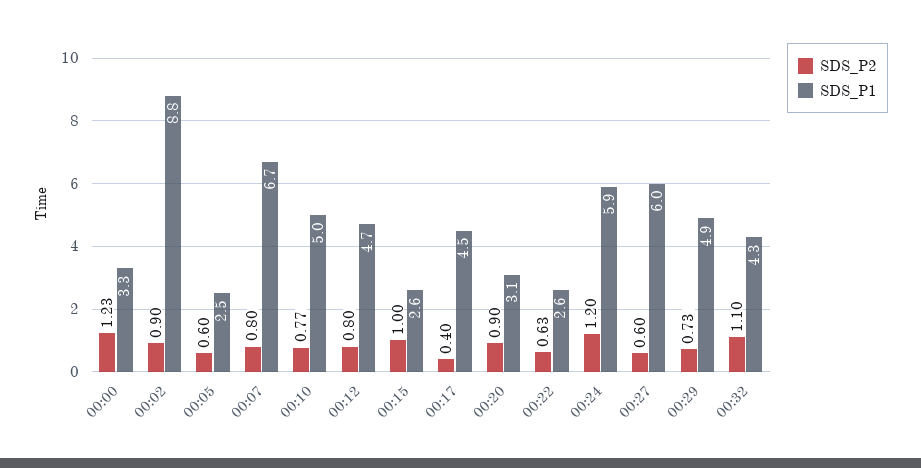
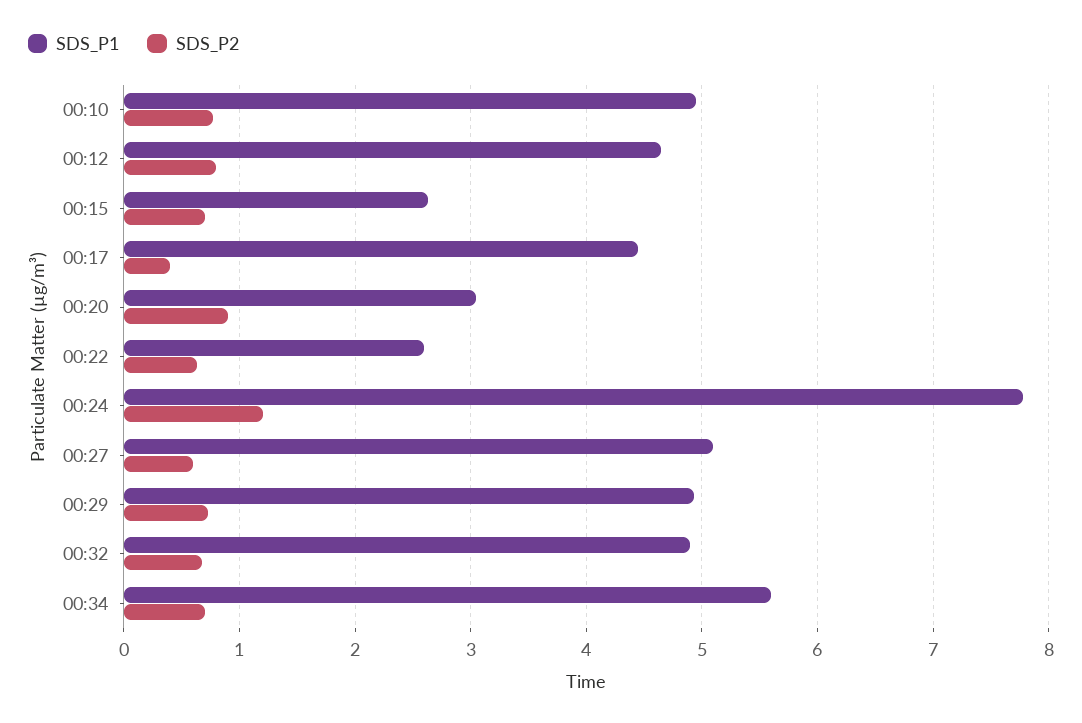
SDS_P2, 00:00: 1.23 -> none
SDS_P1, 00:00: 3.3 -> none
SDS_P2, 00:02: 0.9 -> none
SDS_P1, 00:02: 8.8 -> none
SDS_P2, 00:05: 0.6 -> none
SDS_P1, 00:05: 2.5 -> none
SDS_P2, 00:07: 0.8 -> none
SDS_P1, 00:07: 6.7 -> none
SDS_P2, 00:15: 1 -> 0.7
SDS_P1, 00:24: 5.9 -> 7.8
SDS_P1, 00:27: 6 -> 5.1
SDS_P2, 00:32: 1.1 -> 0.7
SDS_P1, 00:32: 4.3 -> 4.9
SDS_P1, 00:34: none -> 5.6
SDS_P2, 00:34: none -> 0.7

